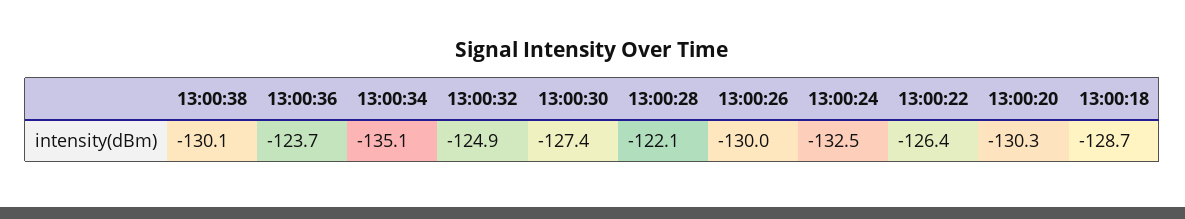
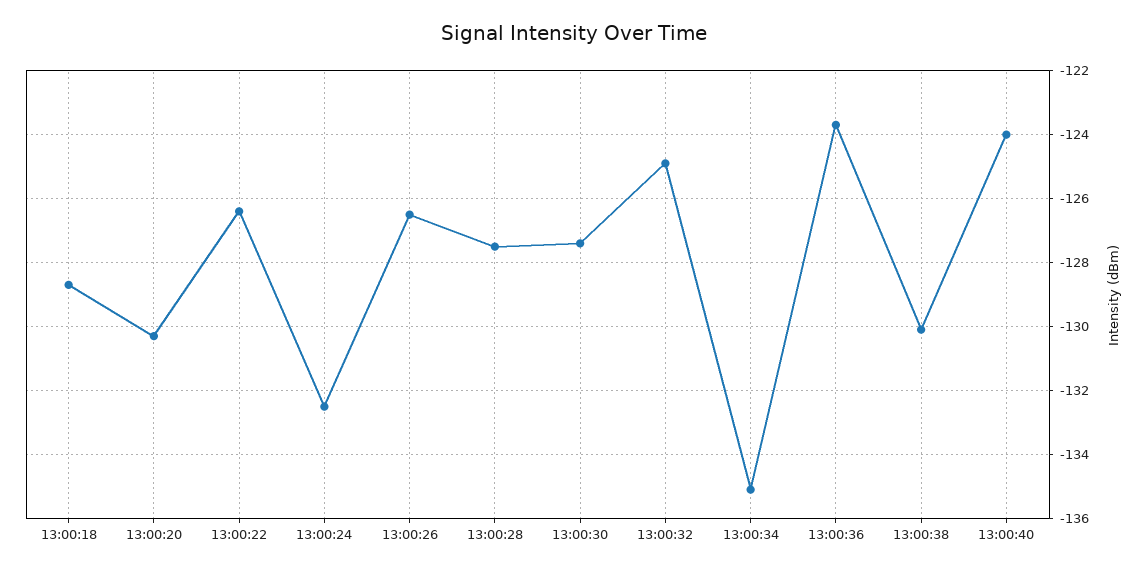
13:00:28: -122.1 -> -127.5
13:00:26: -130 -> -126.5
13:00:40: none -> -124

